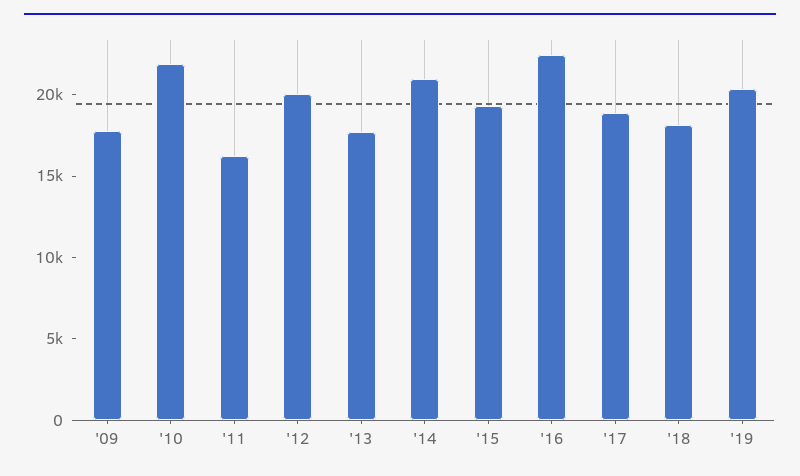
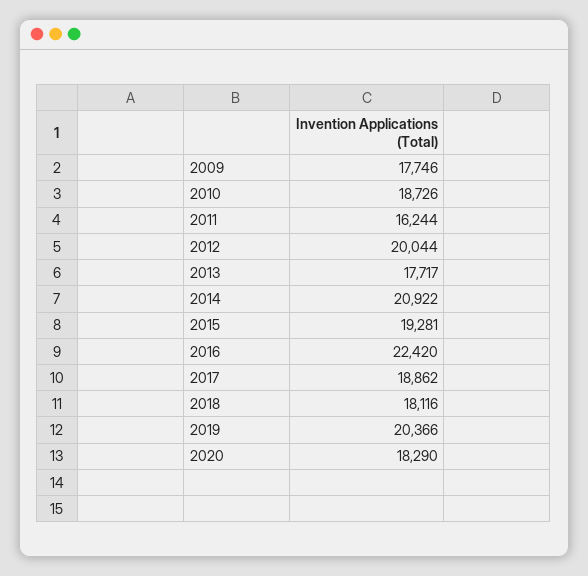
'10: 22000 -> 18726
2020: none -> 18290

